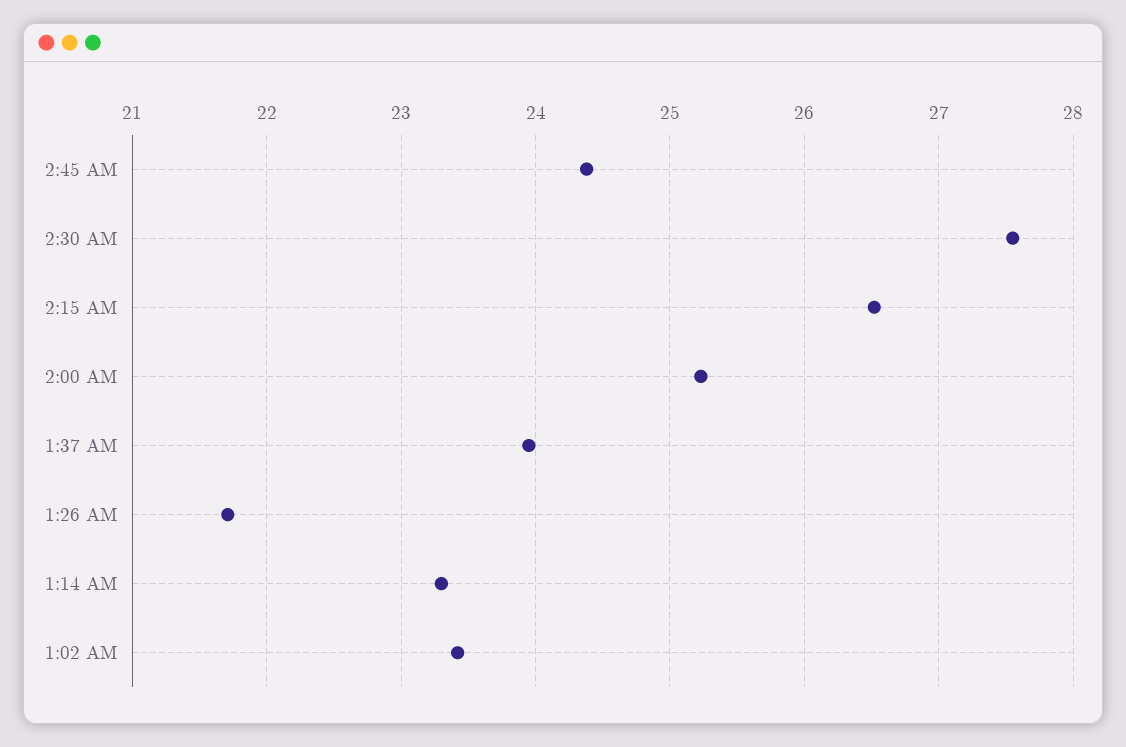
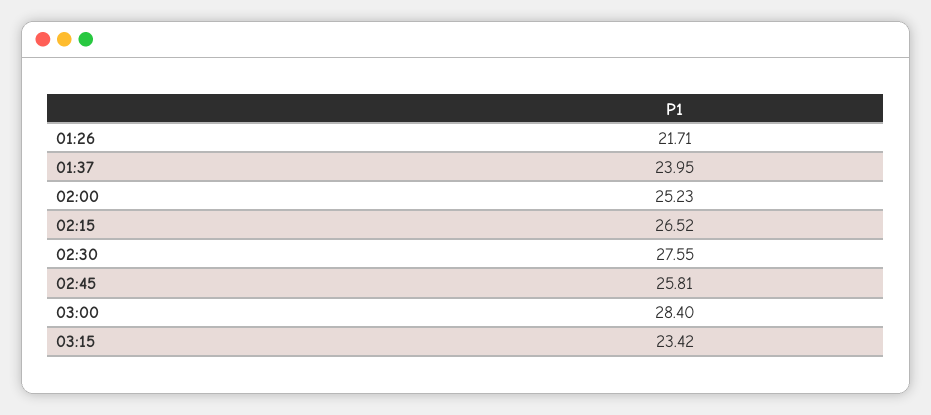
2:45 AM: 24.4 -> 25.81
1:14 AM: 23.3 -> none
1:02 AM: 23.4 -> none
03:00: none -> 28.4
03:15: none -> 23.42

